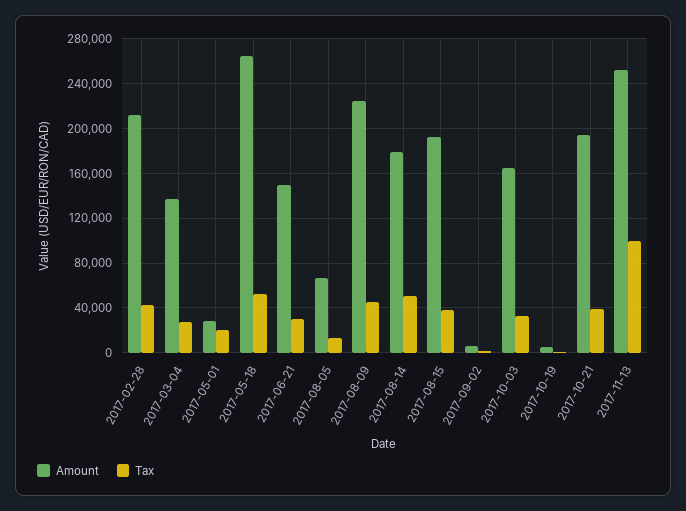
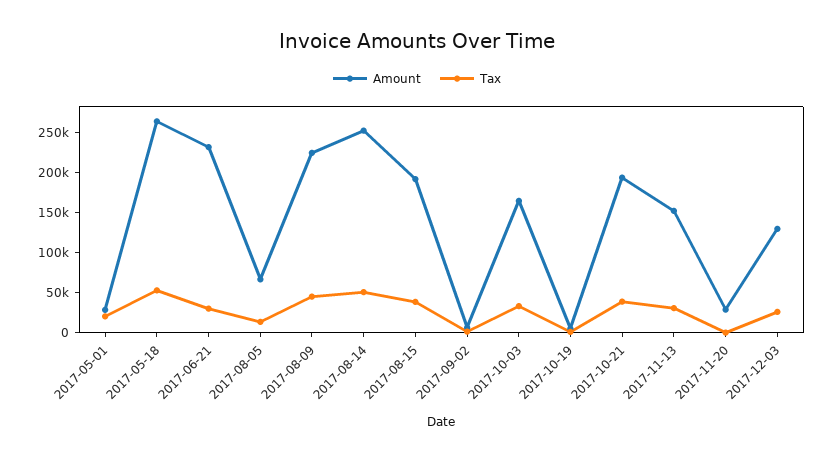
Amount, 2017-02-28: 210000 -> none
Tax, 2017-02-28: 40000 -> none
Amount, 2017-03-04: 140000 -> none
Tax, 2017-03-04: 30000 -> none
Amount, 2017-06-21: 150000 -> 225000
Amount, 2017-08-14: 180000 -> 250000
Amount, 2017-11-13: 250000 -> 150000
Tax, 2017-11-13: 100000 -> 25000
Amount, 2017-11-20: none -> 25000
Tax, 2017-11-20: none -> 0
Amount, 2017-12-03: none -> 125000
Tax, 2017-12-03: none -> 25000

